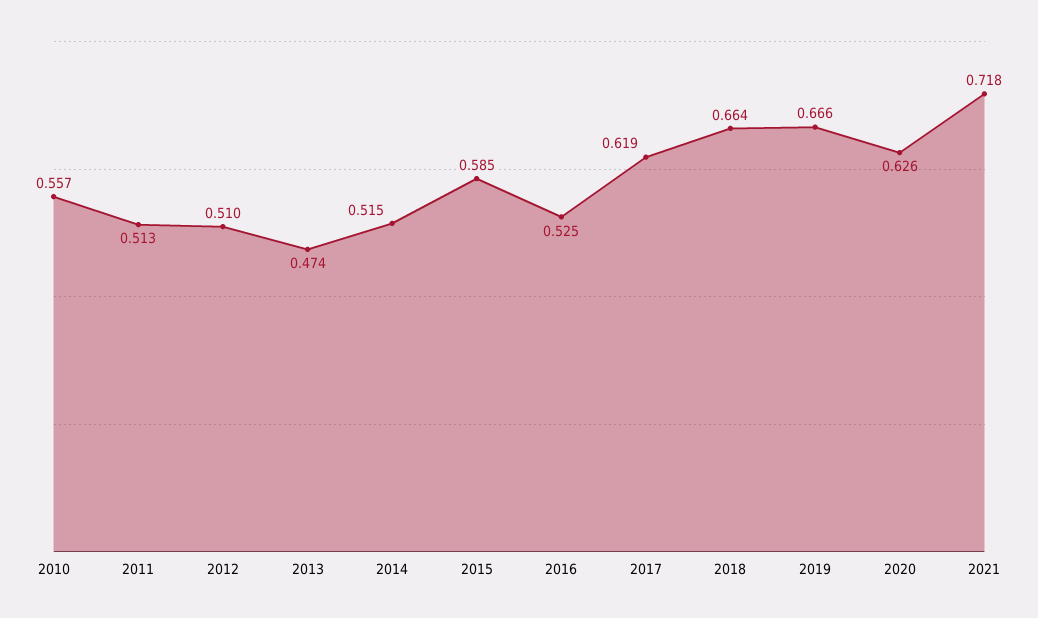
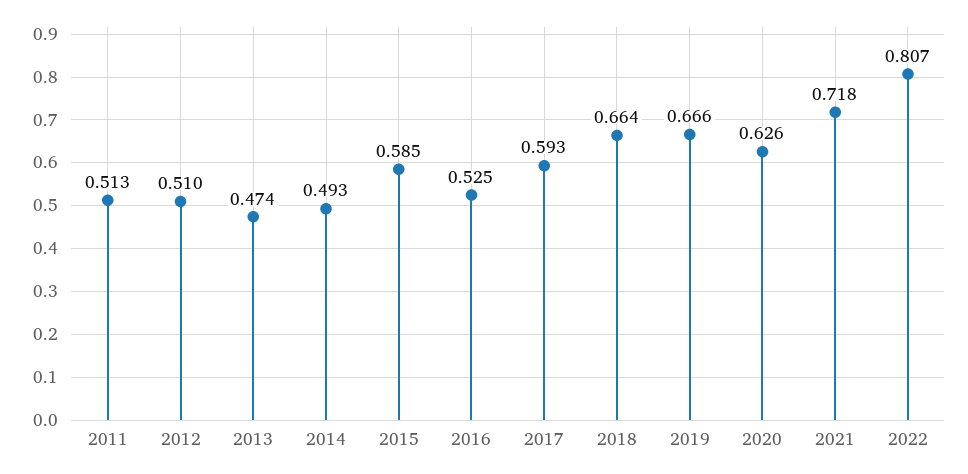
2010: 0.557 -> none
2014: 0.515 -> 0.493
2017: 0.619 -> 0.593
2022: none -> 0.807

